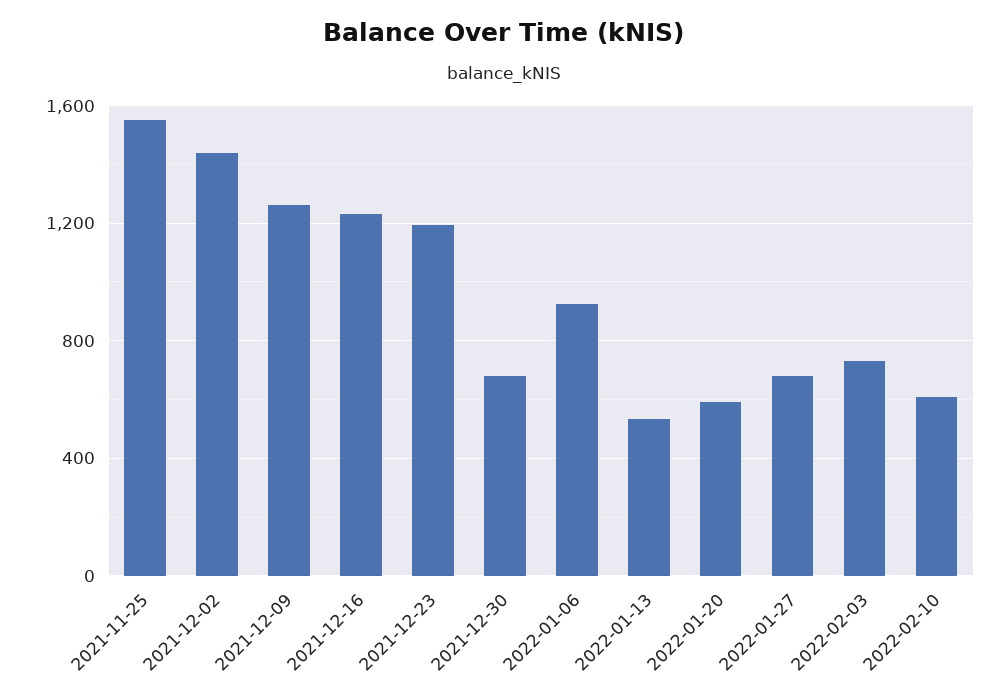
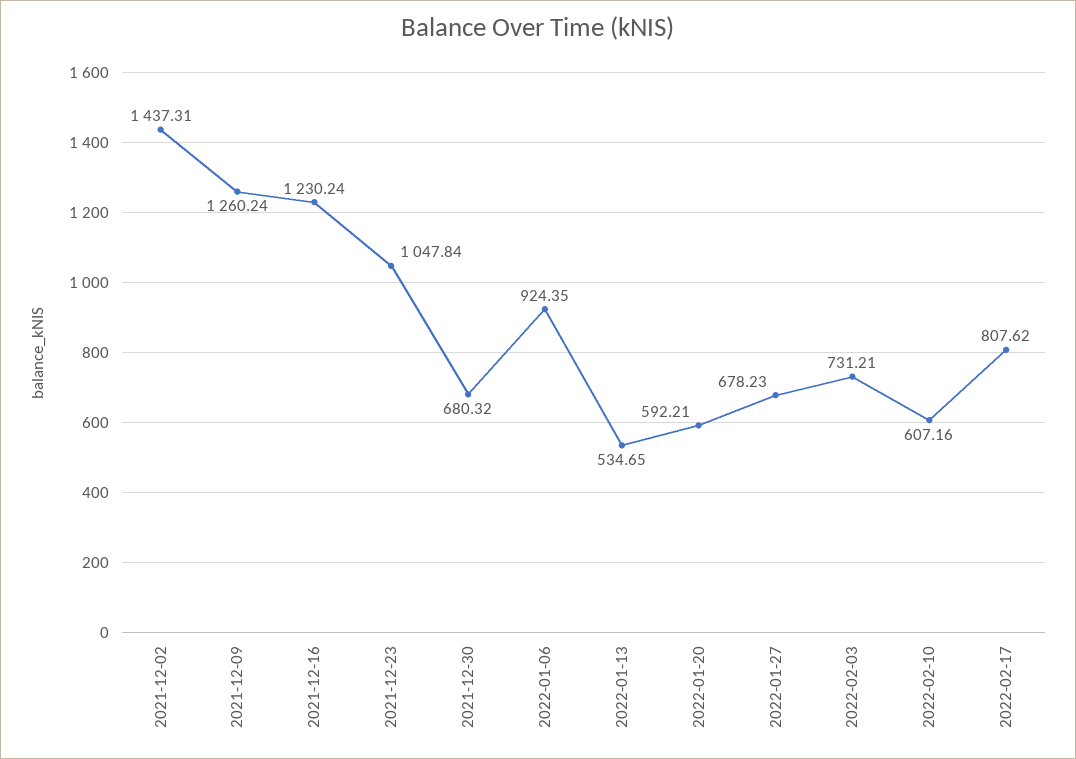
2021-11-25: 1550 -> none
2021-12-23: 1200 -> 1047.84
2022-02-17: none -> 807.62

